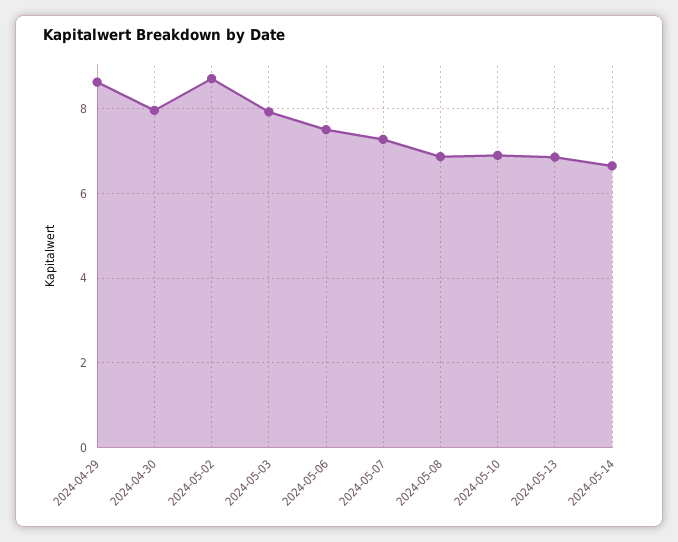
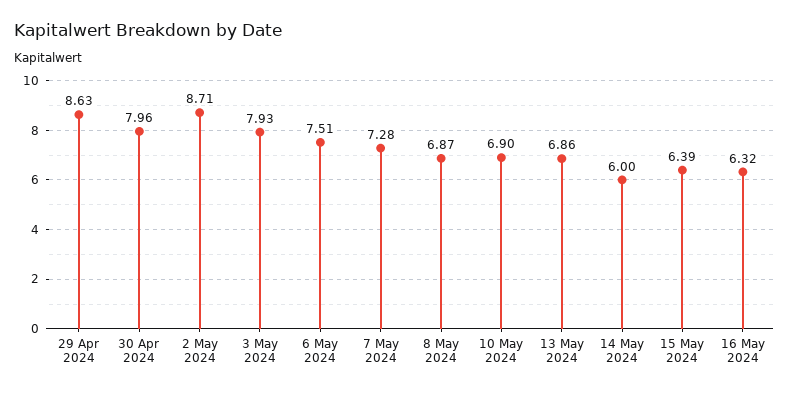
2024-05-14: 6.6 -> 6
15 May 2024: none -> 6.39
16 May 2024: none -> 6.32

